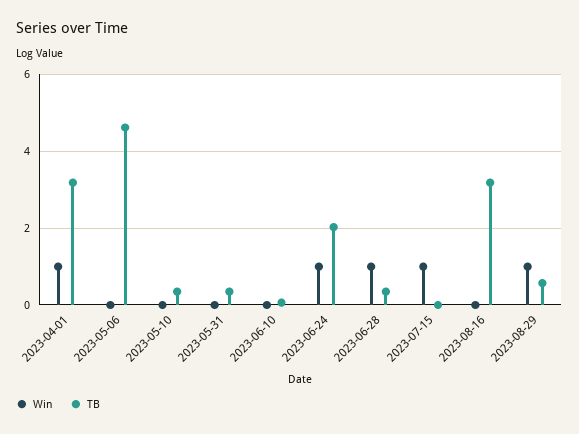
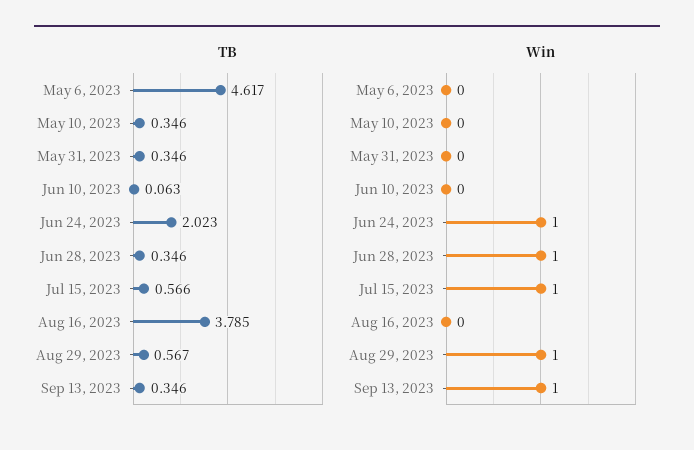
Win, 2023-04-01: 1 -> none
TB, 2023-04-01: 3.2 -> none
TB, 2023-07-15: 0 -> 0.566
TB, 2023-08-16: 3.2 -> 3.785
TB, Sep 13, 2023: none -> 0.346
Win, Sep 13, 2023: none -> 1

